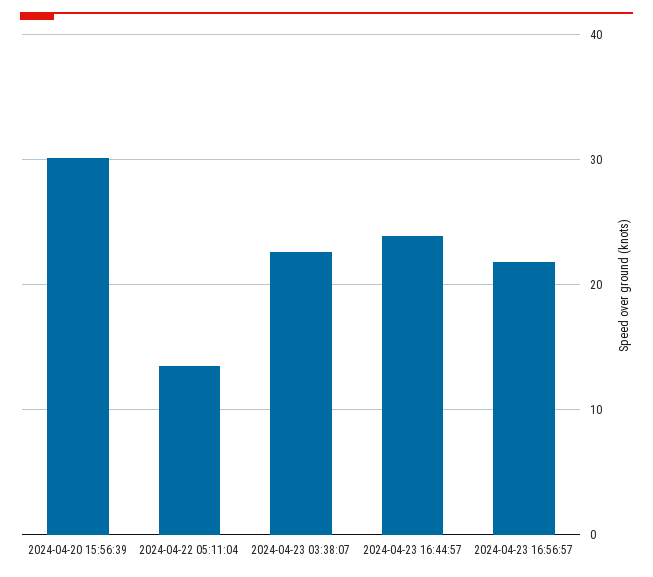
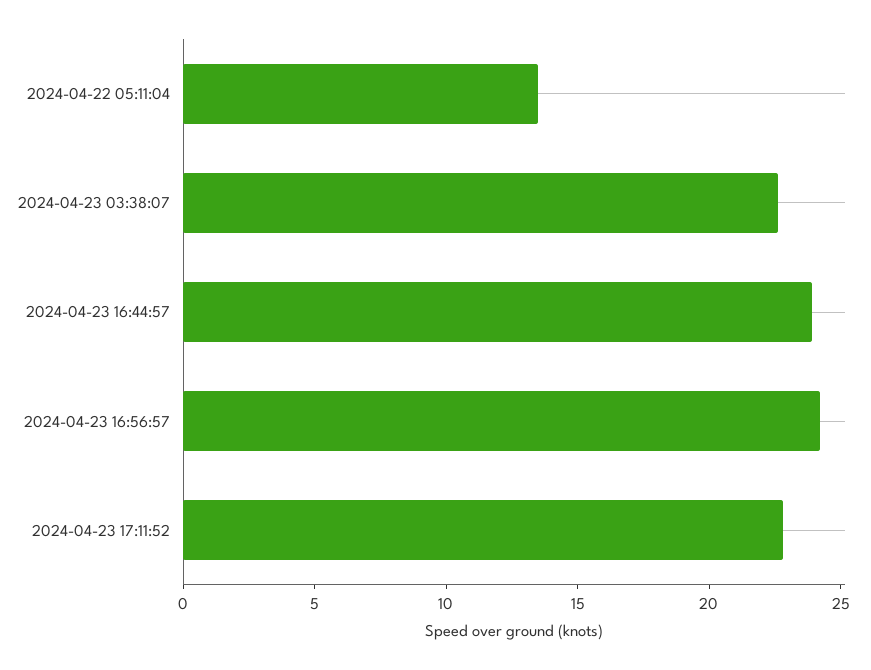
2024-04-20 15:56:39: 30 -> none
2024-04-23 16:56:57: 22 -> 24
2024-04-23 17:11:52: none -> 23

